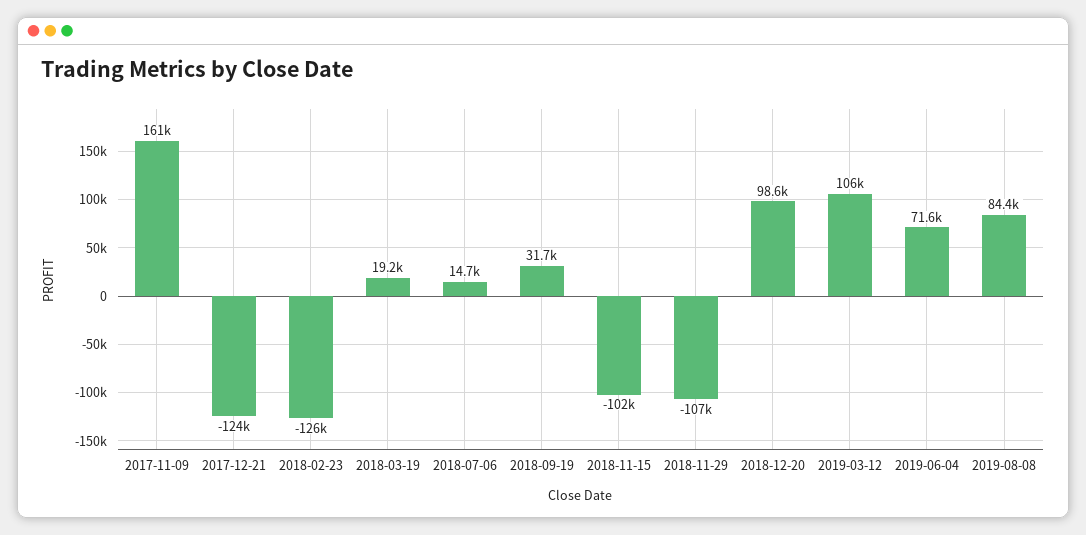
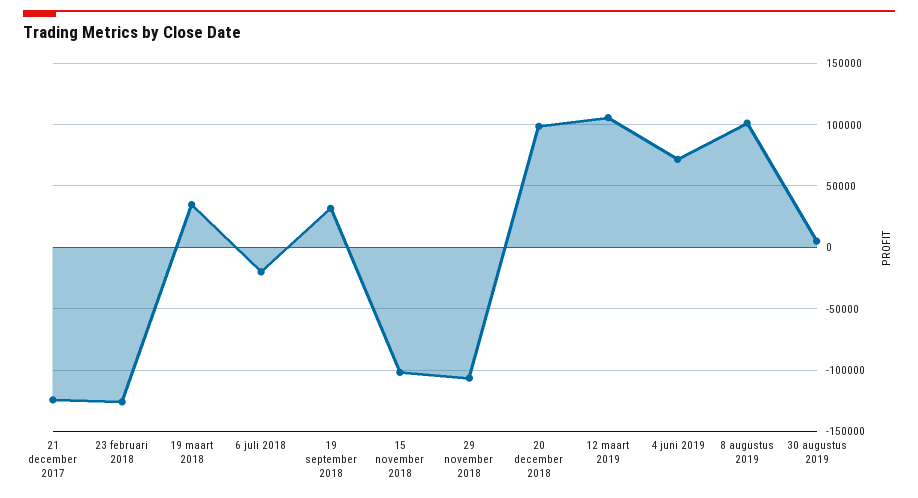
2017-11-09: 161000 -> none
2018-03-19: 19200 -> 35000
2018-07-06: 14700 -> -20000
2019-08-08: 84400 -> 100000
30 augustus 2019: none -> 5000

